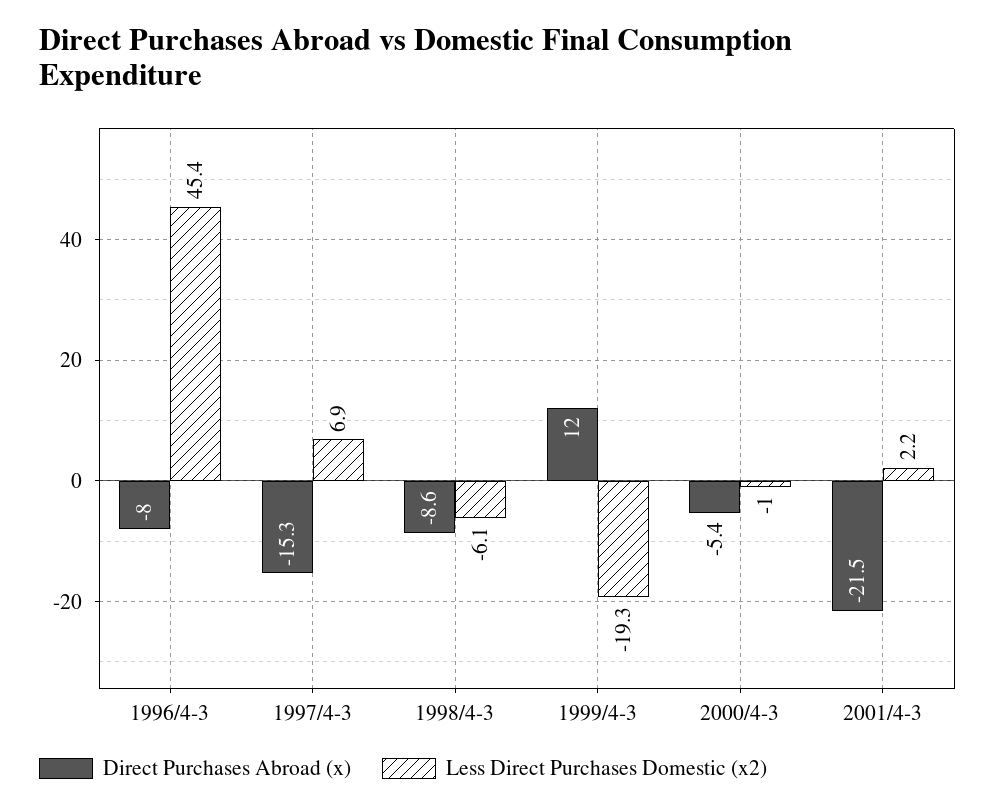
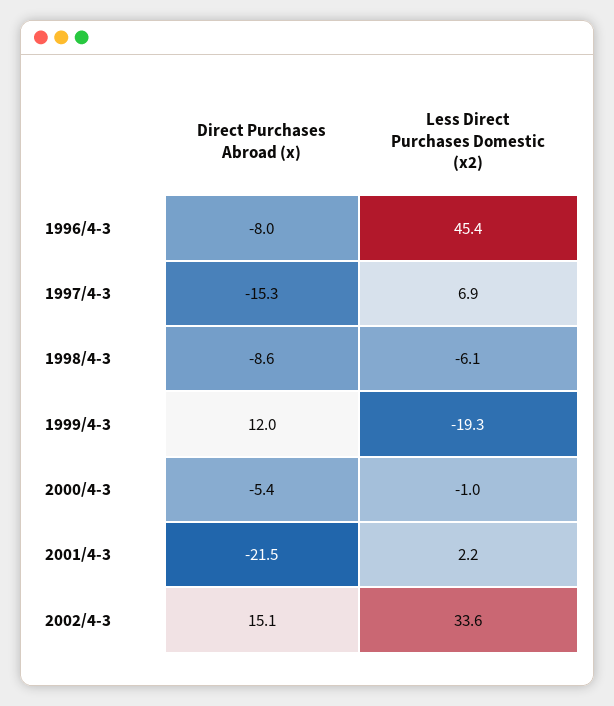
Direct Purchases Abroad (x), 2002/4-3: none -> 15.1
Less Direct Purchases Domestic (x2), 2002/4-3: none -> 33.6

